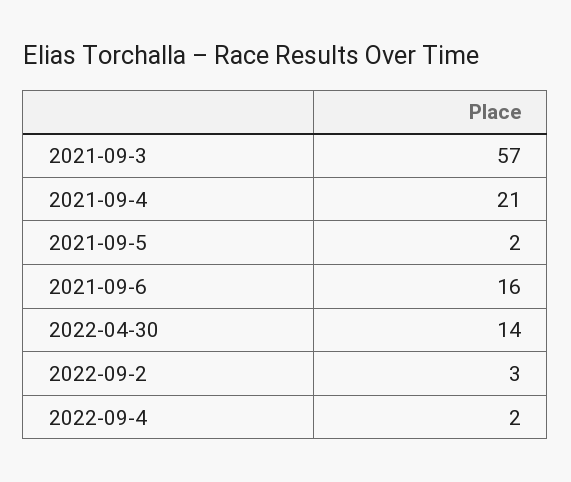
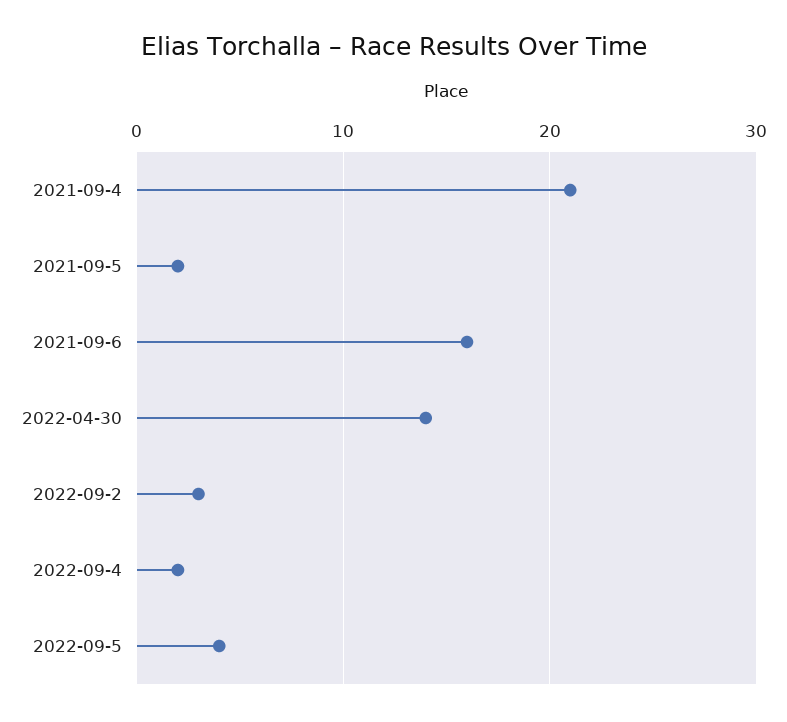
2021-09-3: 57 -> none
2022-09-5: none -> 4

